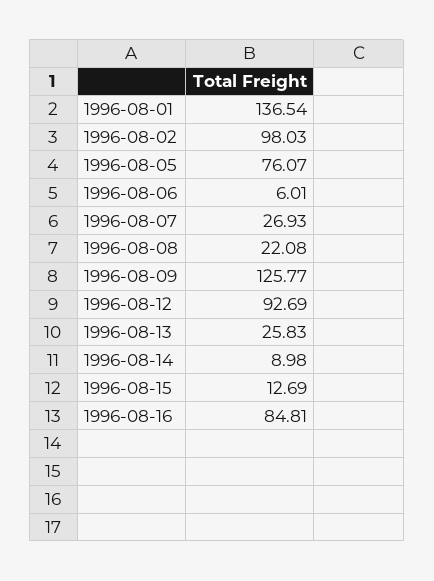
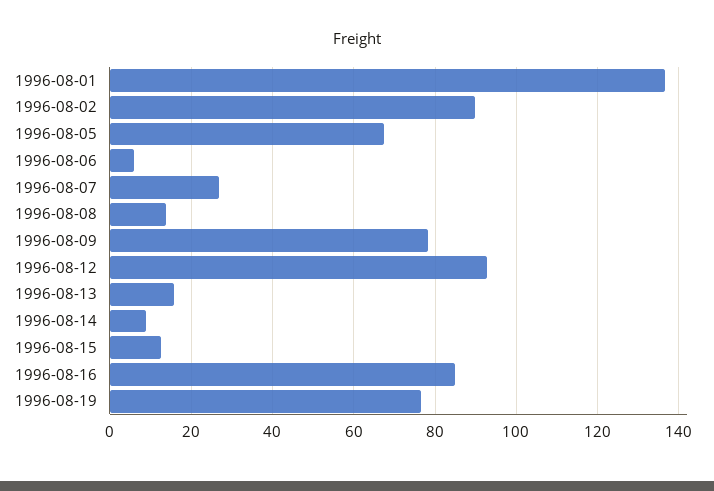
1996-08-02: 98.03 -> 90
1996-08-05: 76.07 -> 68
1996-08-08: 22.08 -> 14
1996-08-09: 125.77 -> 78
1996-08-13: 25.83 -> 16
1996-08-19: none -> 76

